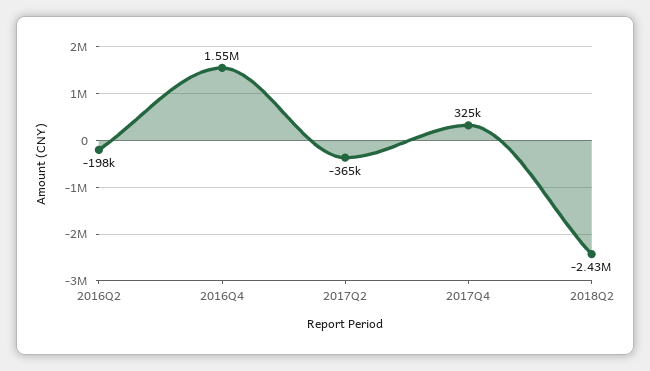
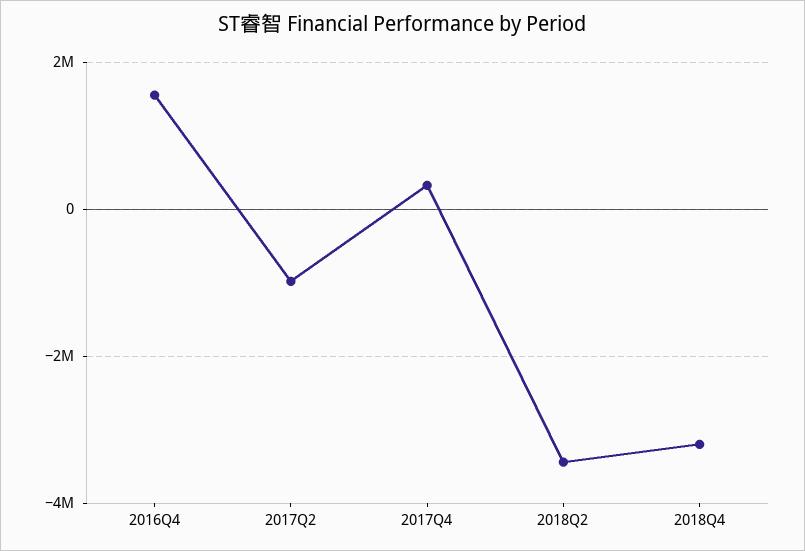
2016Q2: -198000 -> none
2017Q2: -365000 -> -1000000
2018Q2: -2430000 -> -3400000
2018Q4: none -> -3200000

